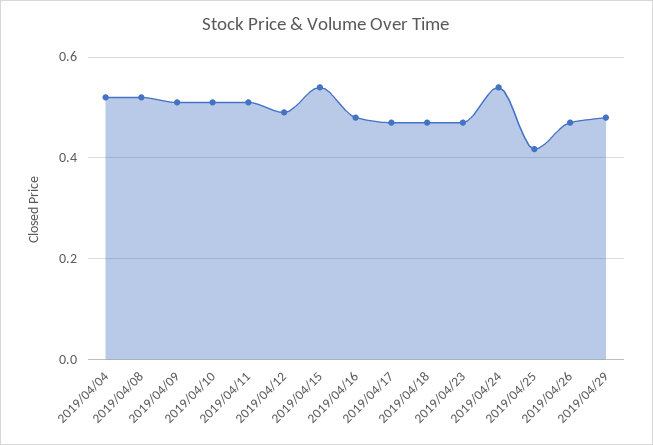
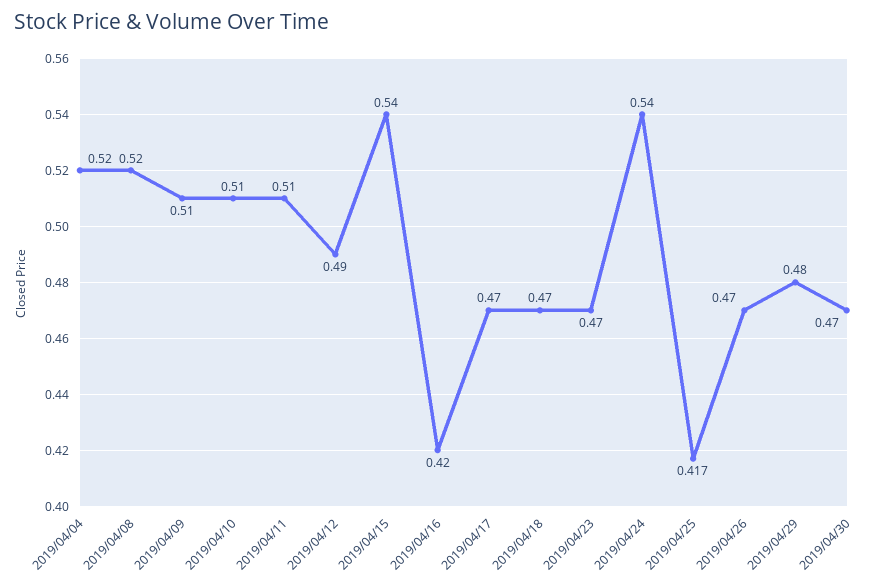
2019/04/16: 0.48 -> 0.42
2019/04/30: none -> 0.47

